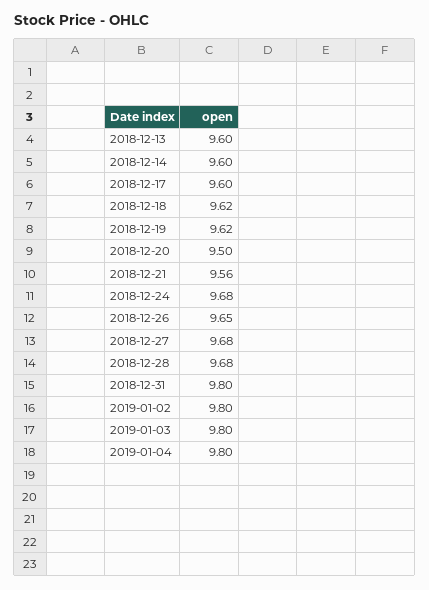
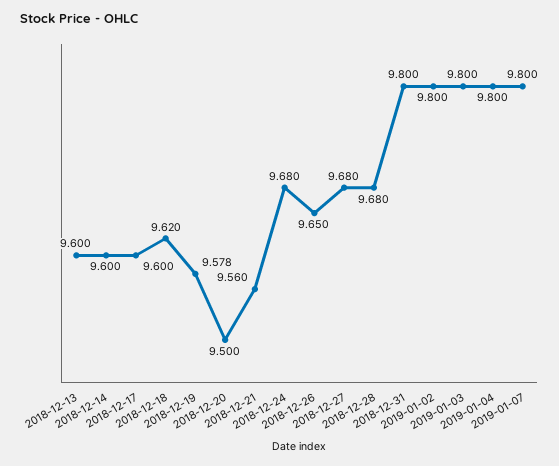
2018-12-19: 9.62 -> 9.578
2019-01-07: none -> 9.8

